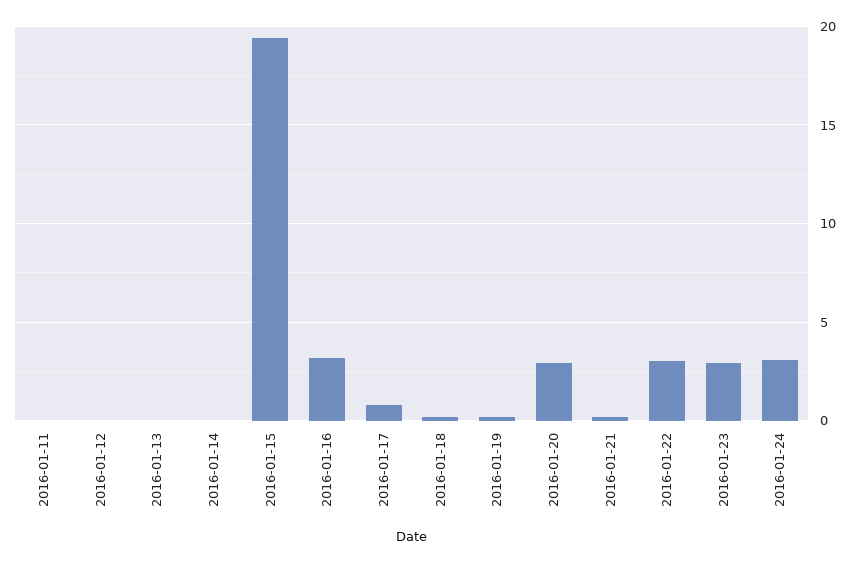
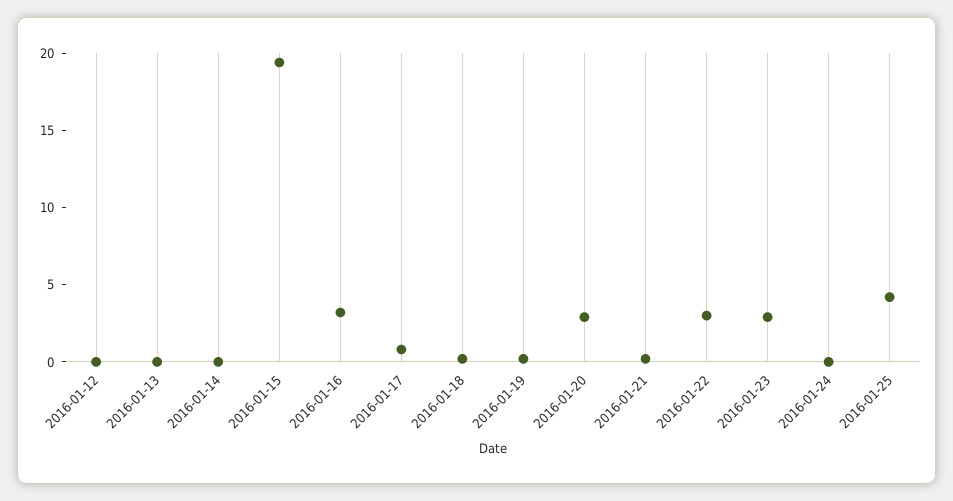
2016-01-11: 0 -> none
2016-01-24: 3 -> 0
2016-01-25: none -> 4

